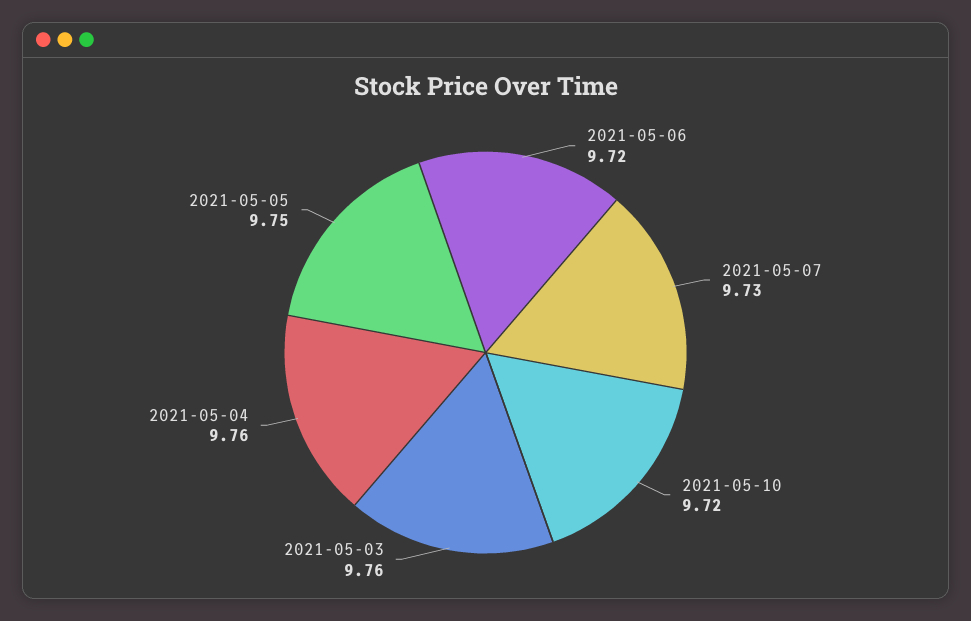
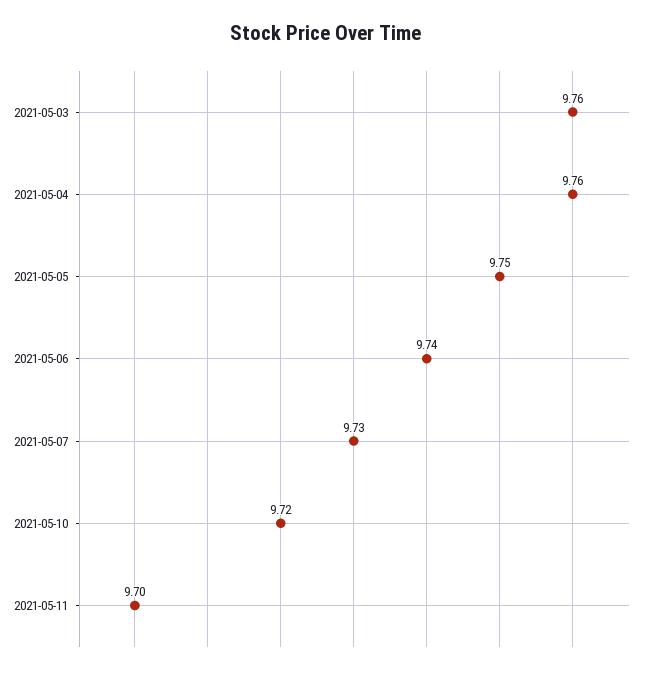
2021-05-06: 9.72 -> 9.74
2021-05-11: none -> 9.7

